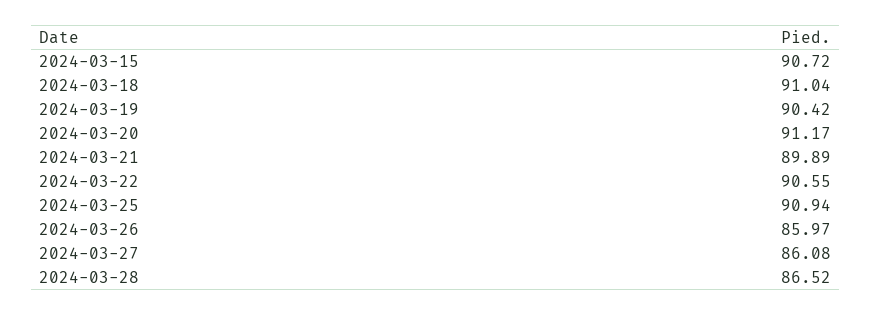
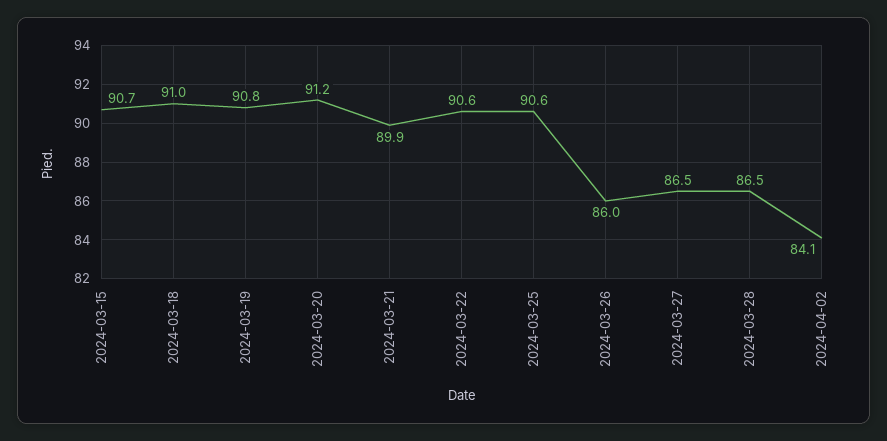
2024-03-19: 90.42 -> 90.8
2024-03-25: 90.94 -> 90.6
2024-03-27: 86.08 -> 86.5
2024-04-02: none -> 84.1

